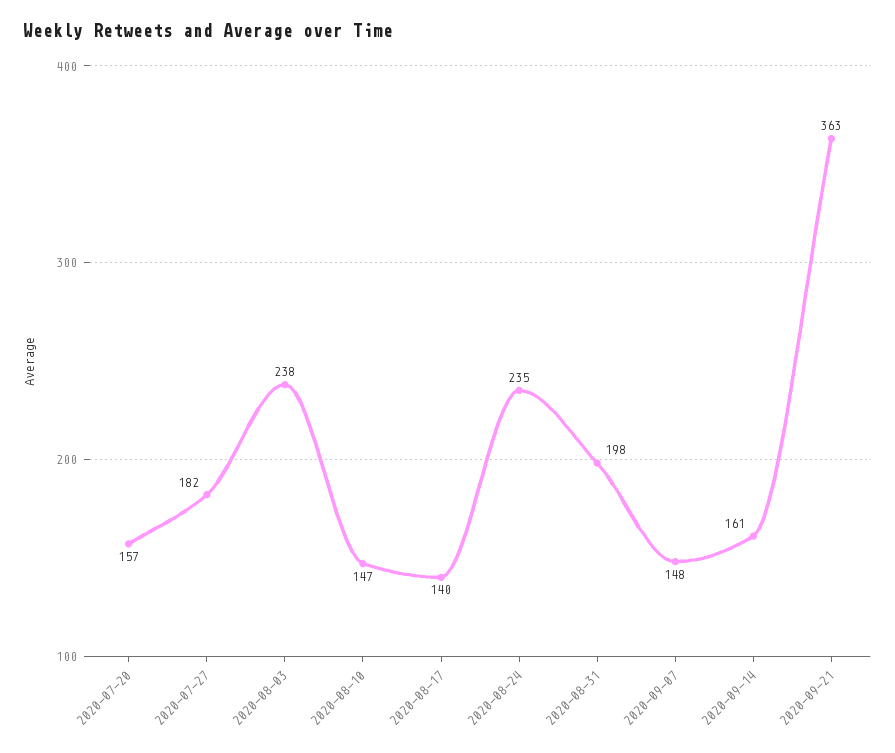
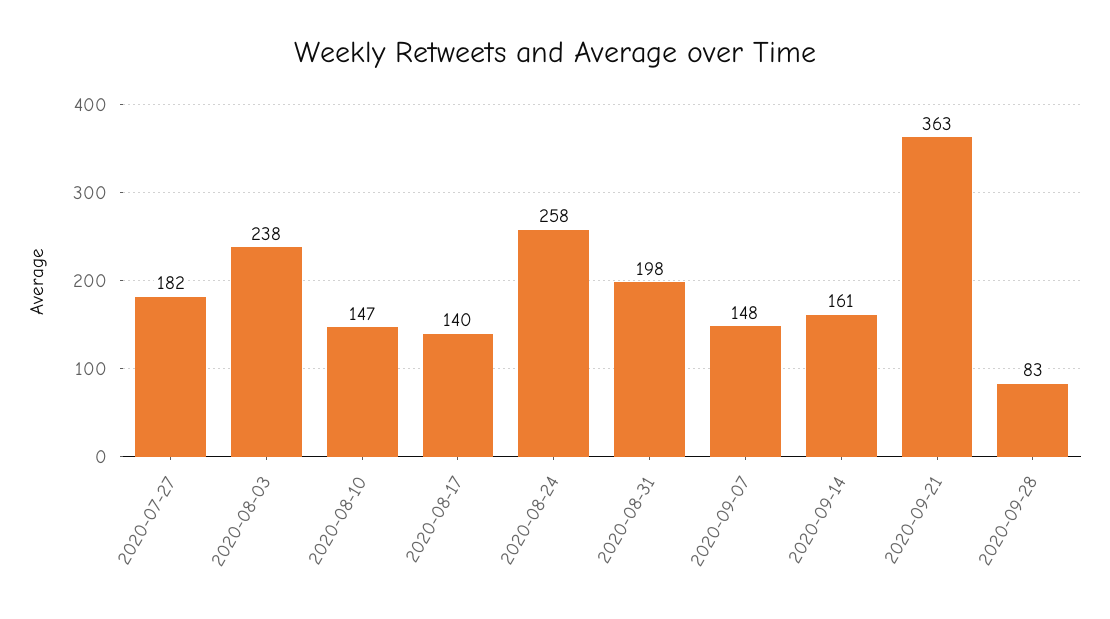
2020-07-20: 157 -> none
2020-08-24: 235 -> 258
2020-09-28: none -> 83

